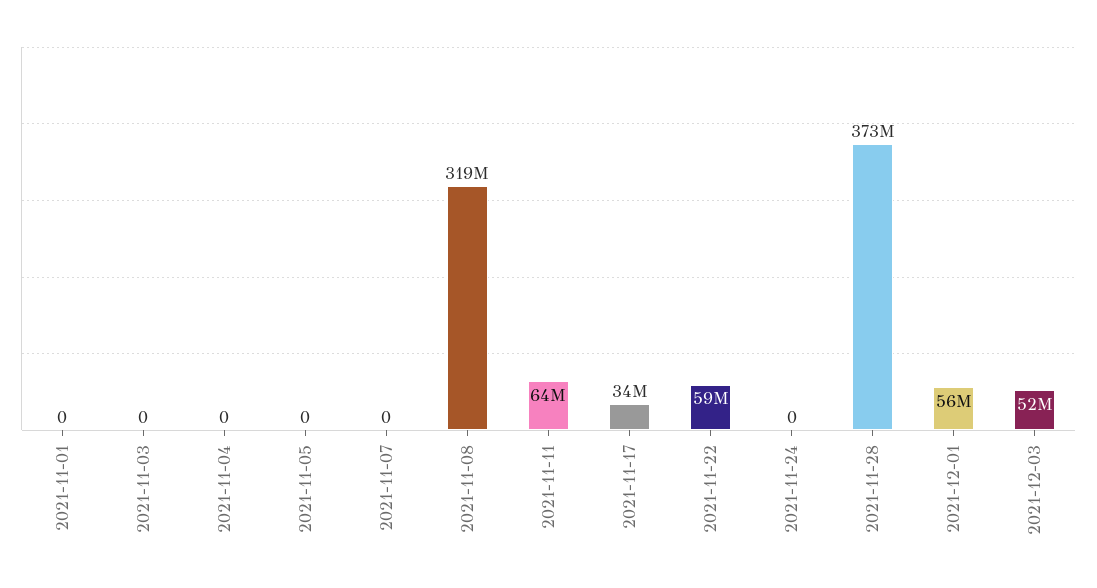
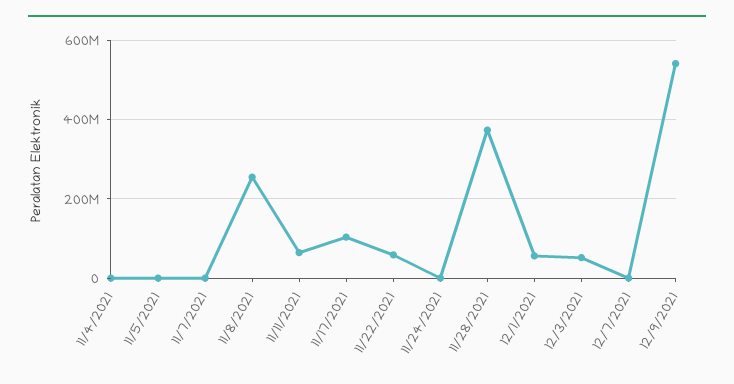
2021-11-01: 0 -> none
2021-11-03: 0 -> none
2021-11-08: 319000000 -> 260000000
2021-11-17: 34000000 -> 100000000
12/7/2021: none -> 0
12/9/2021: none -> 540000000

